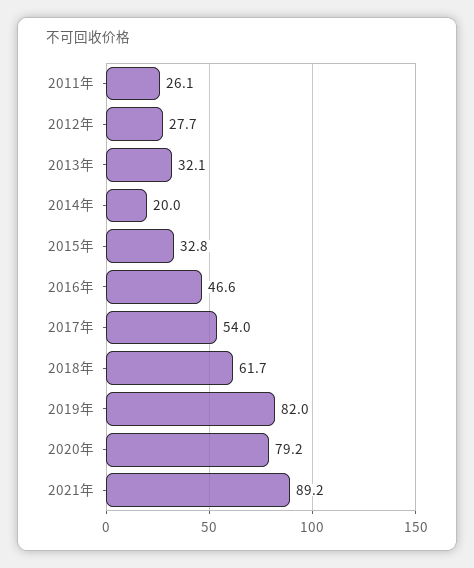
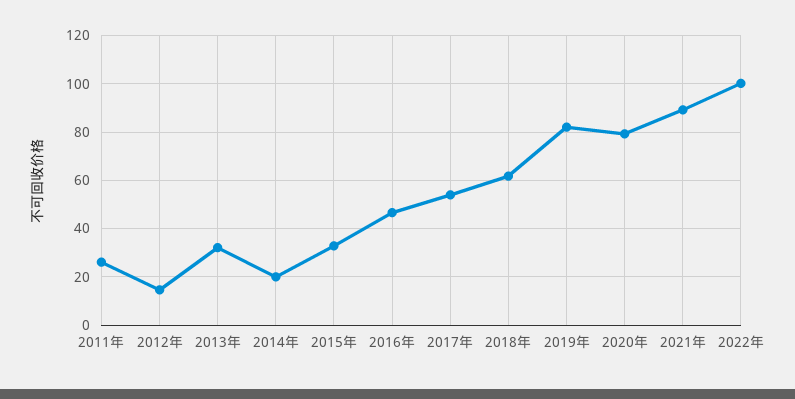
2012年: 27.7 -> 15
2022年: none -> 100

